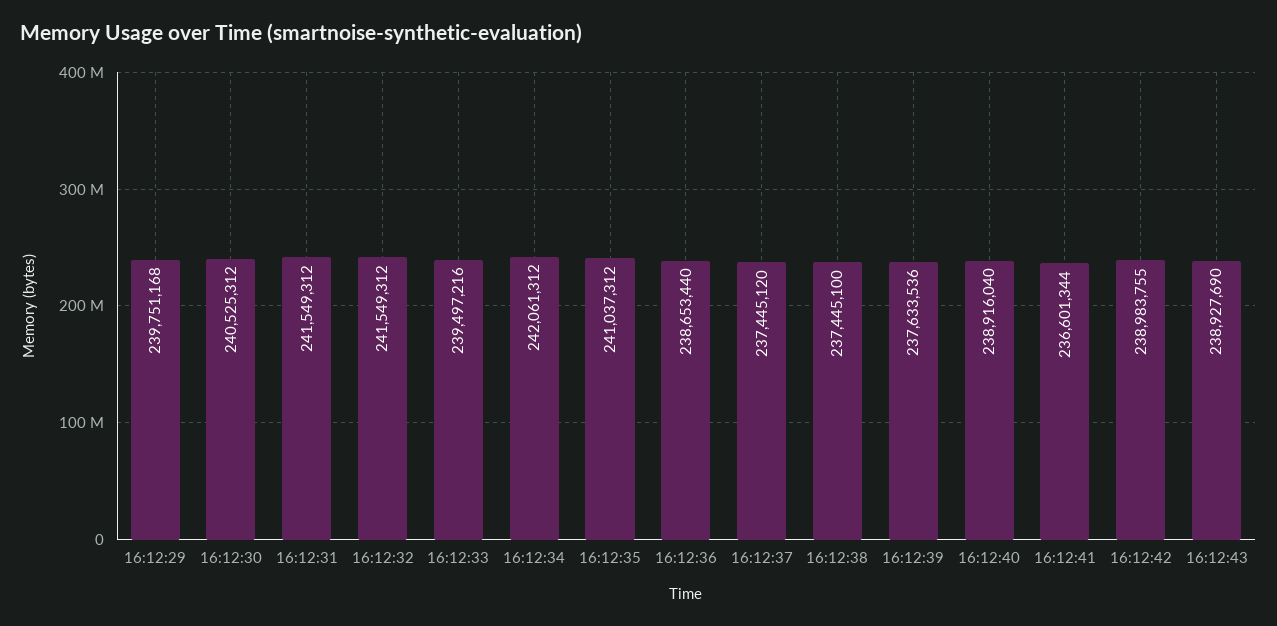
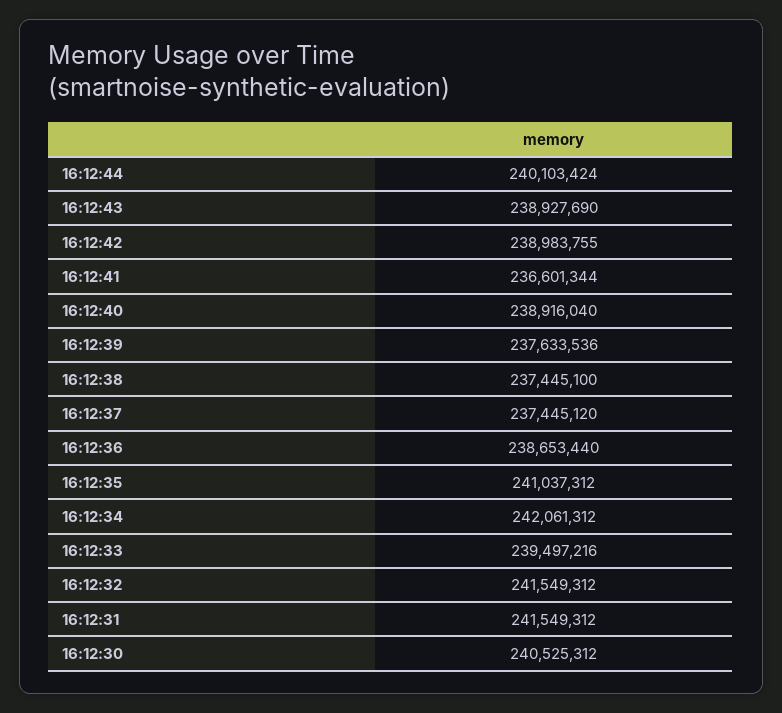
16:12:29: 239751168 -> none
16:12:44: none -> 240103424

